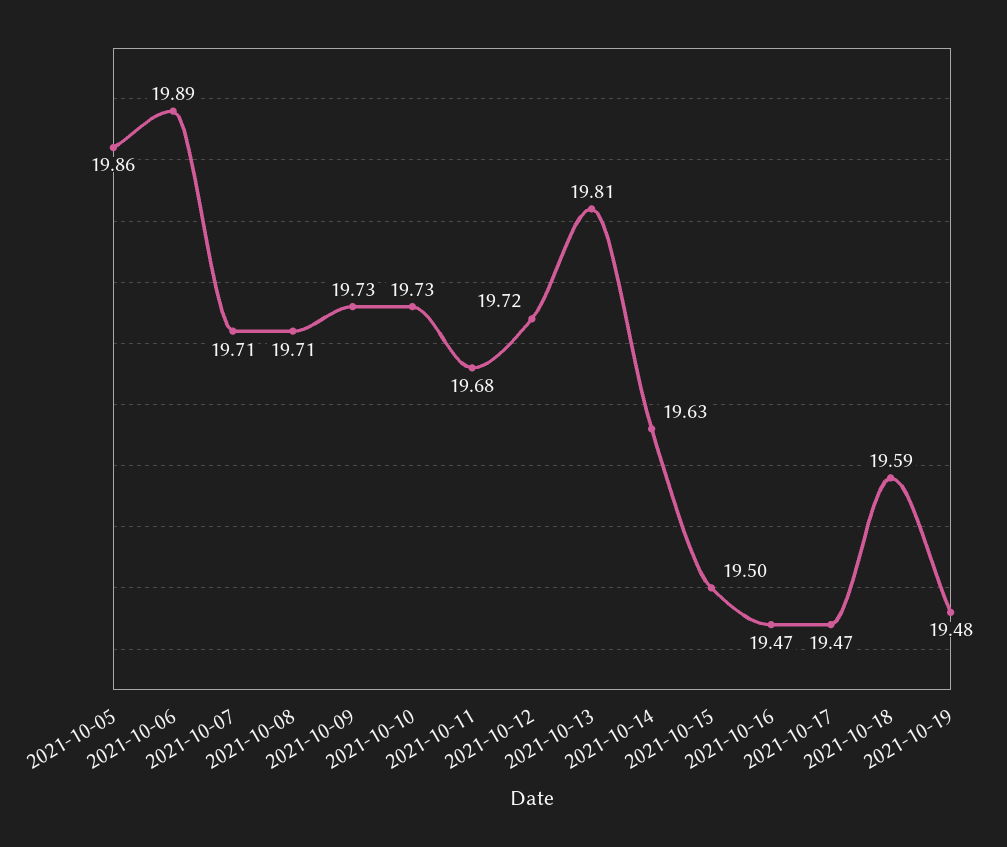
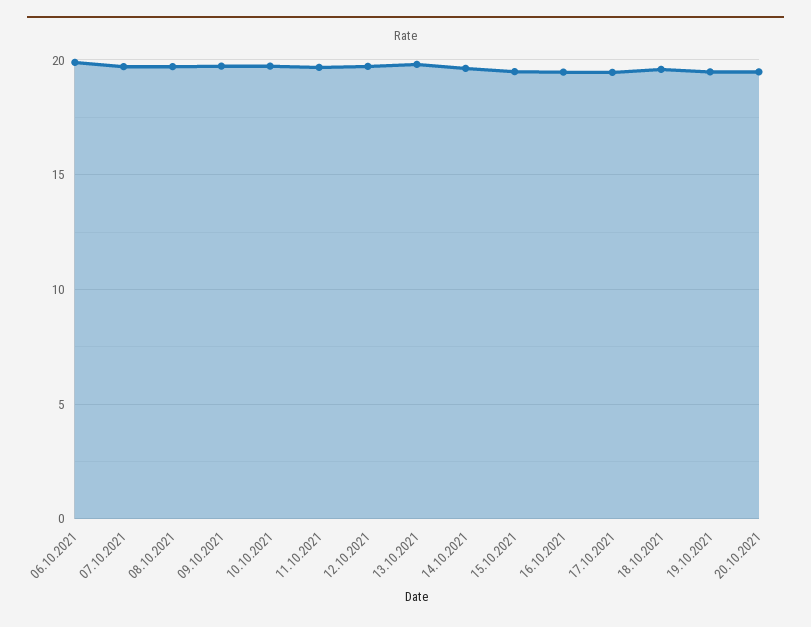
2021-10-05: 19.86 -> none
20.10.2021: none -> 19.5

